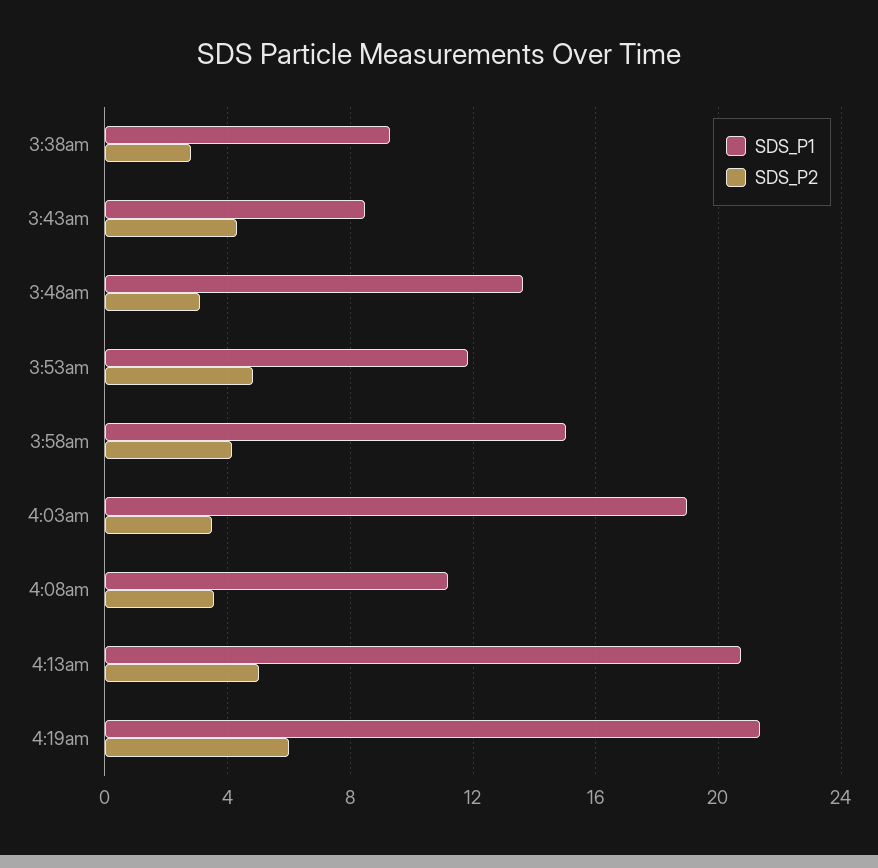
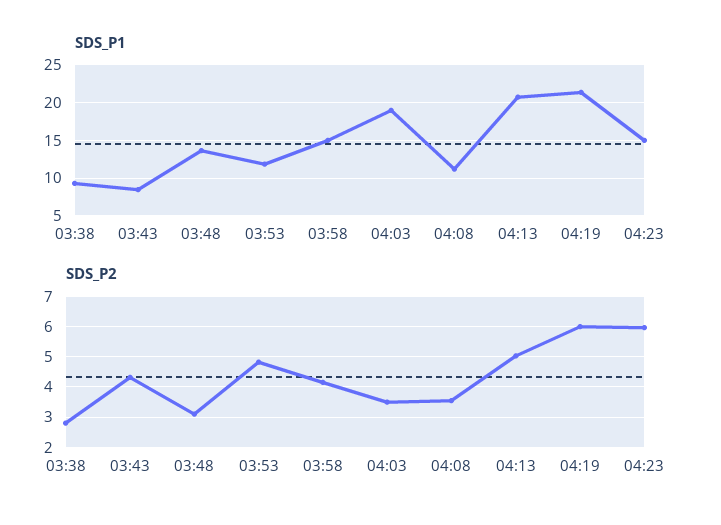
SDS_P1, 04:23: none -> 15
SDS_P2, 04:23: none -> 6

